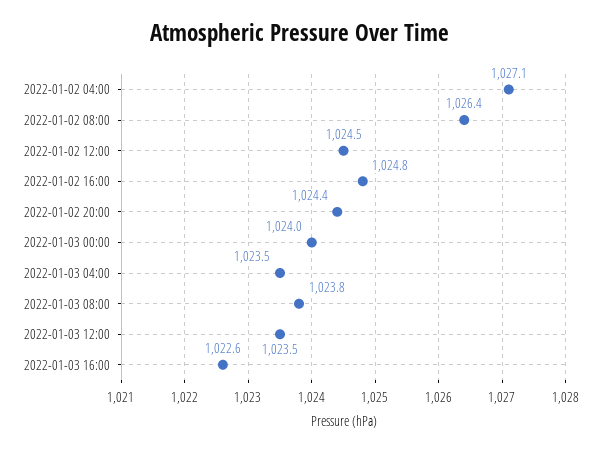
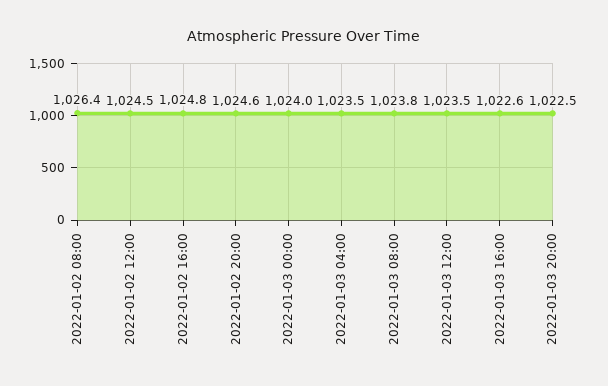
2022-01-02 04:00: 1027.1 -> none
2022-01-02 20:00: 1024.4 -> 1024.6
2022-01-03 20:00: none -> 1022.5

